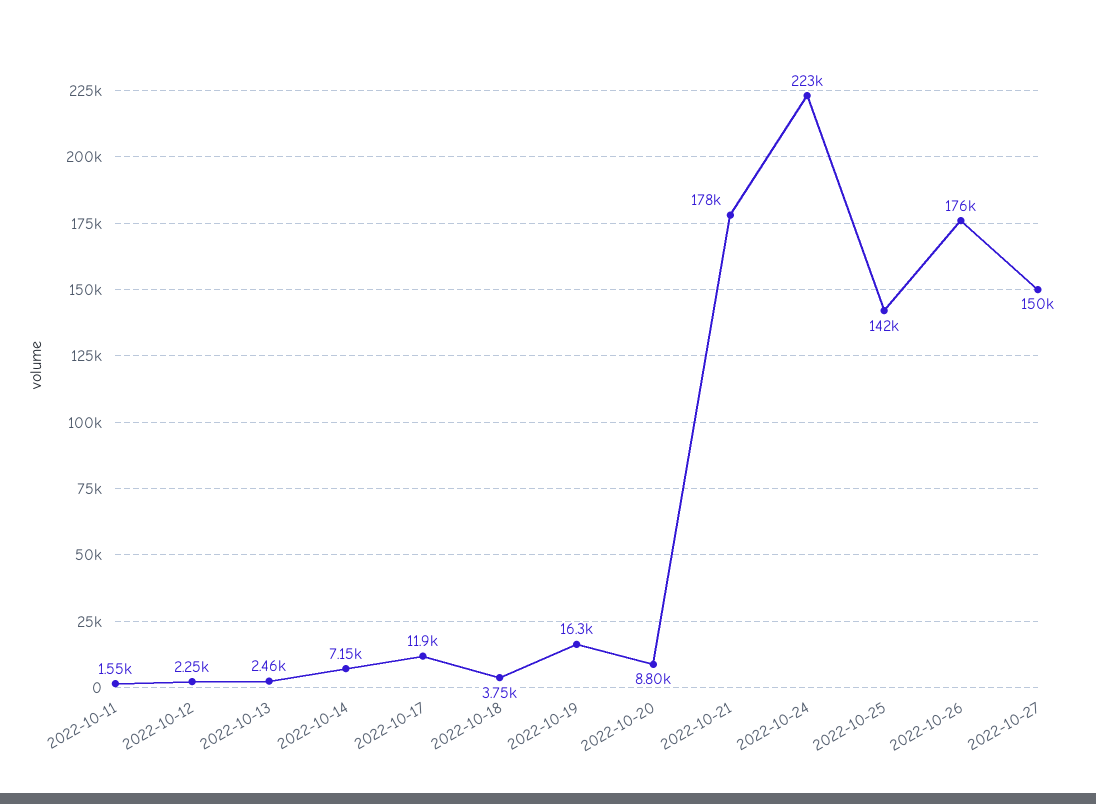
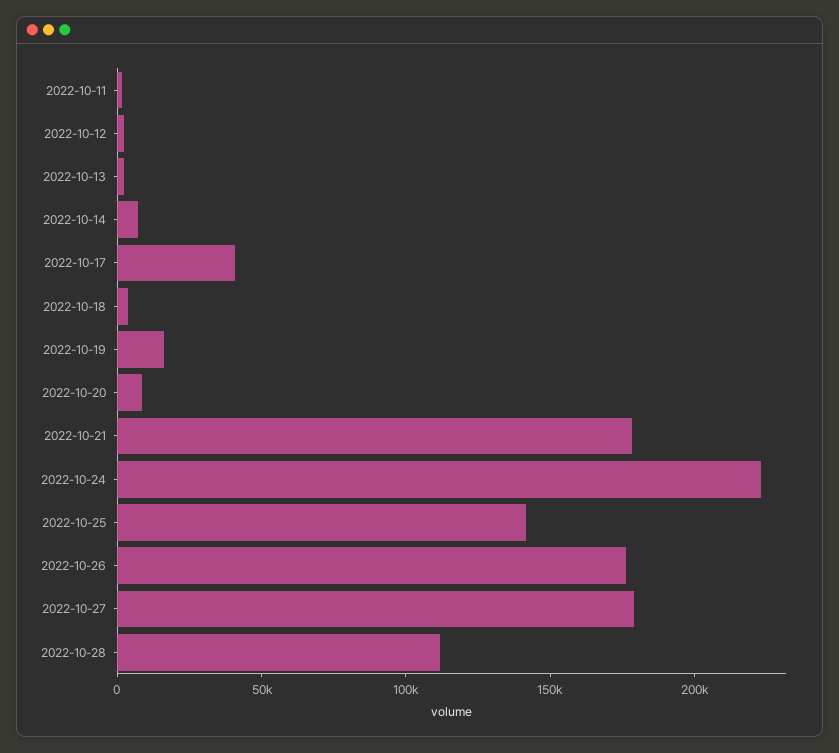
2022-10-17: 11900 -> 40000
2022-10-27: 150000 -> 180000
2022-10-28: none -> 110000

